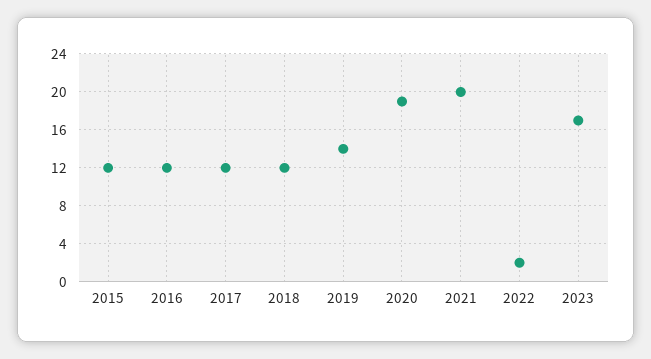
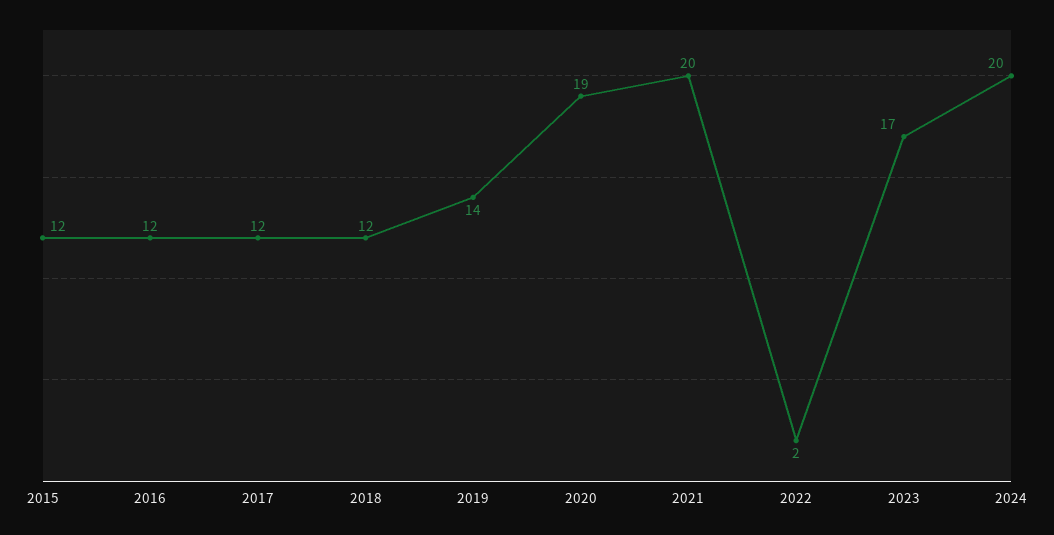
2024: none -> 20

